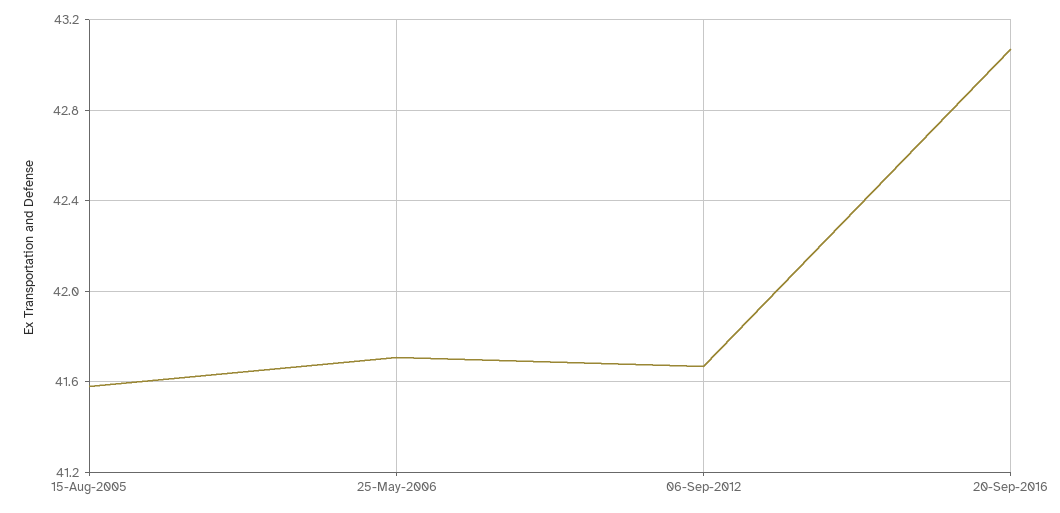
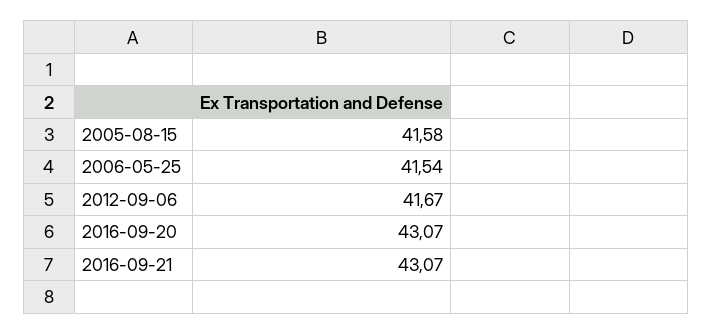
25-May-2006: 41.7 -> 41.54
2016-09-21: none -> 43.07

